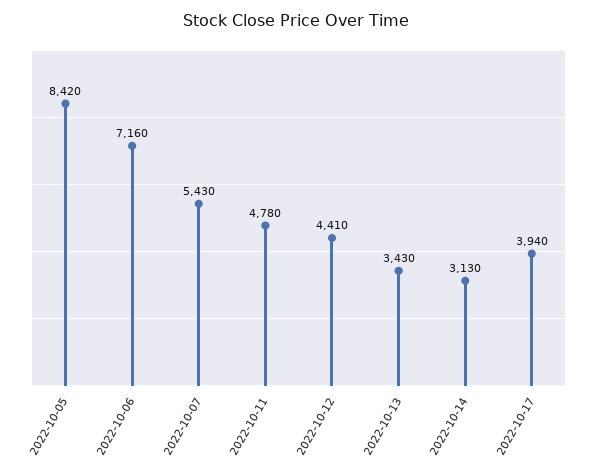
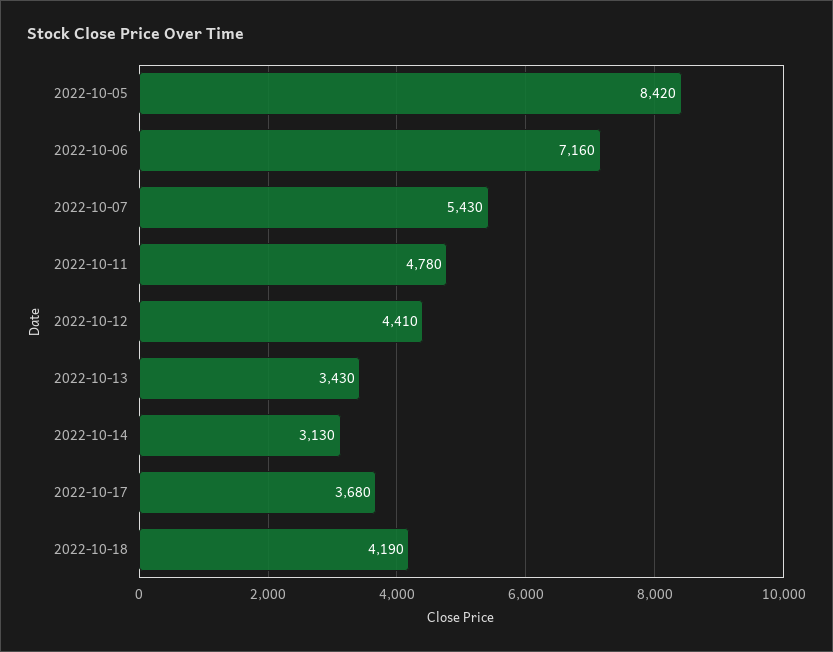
2022-10-17: 3940 -> 3680
2022-10-18: none -> 4190

